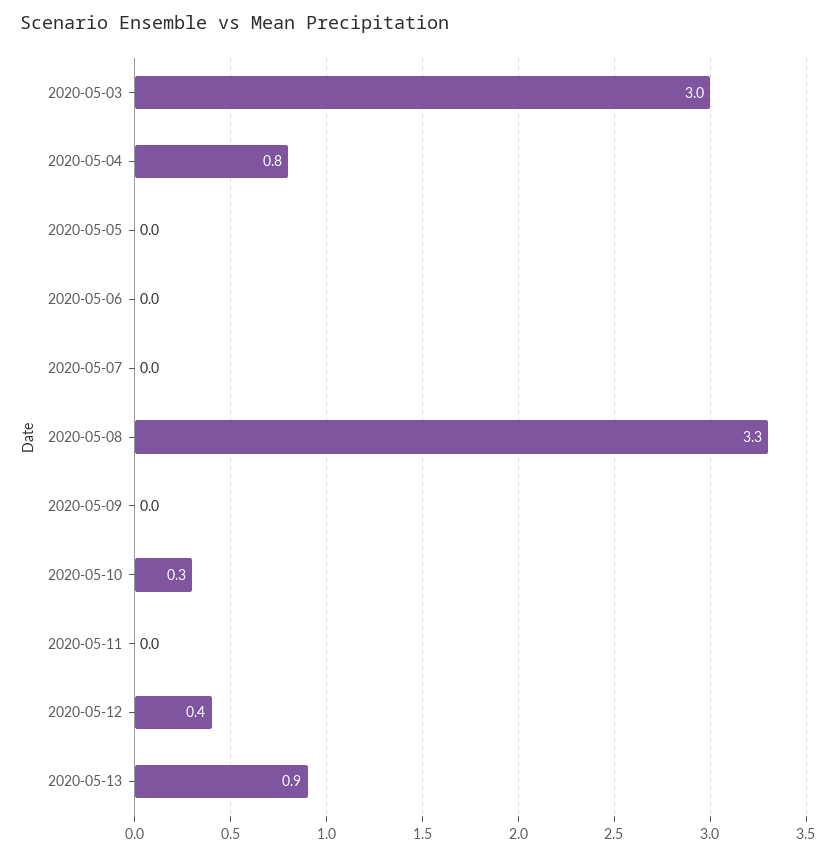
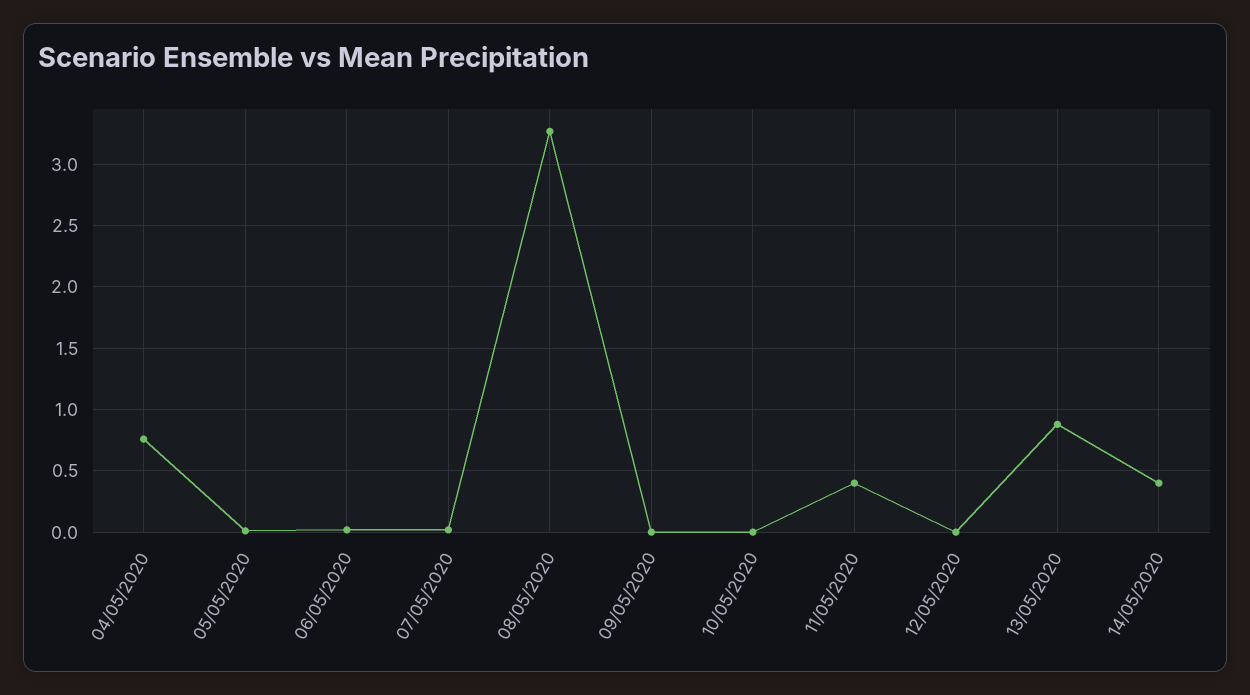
2020-05-03: 3 -> none
2020-05-10: 0.3 -> 0
2020-05-11: 0 -> 0.4
2020-05-12: 0.4 -> 0
14/05/2020: none -> 0.4

